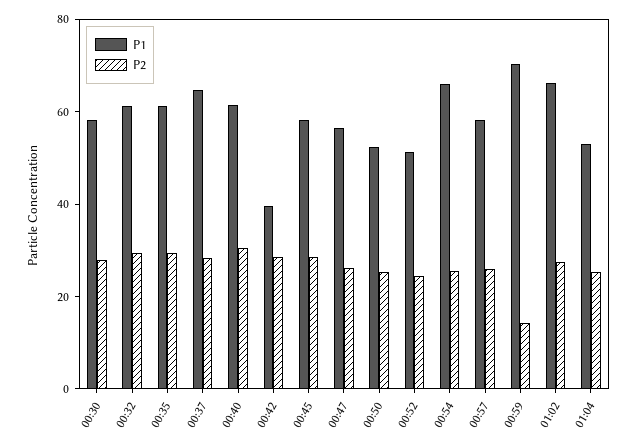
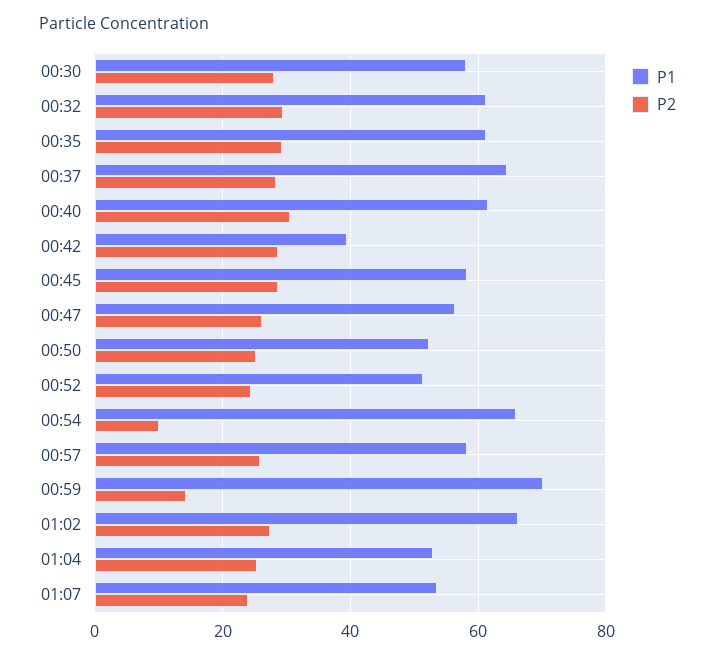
P2, 00:54: 25 -> 10
P1, 01:07: none -> 54
P2, 01:07: none -> 24

